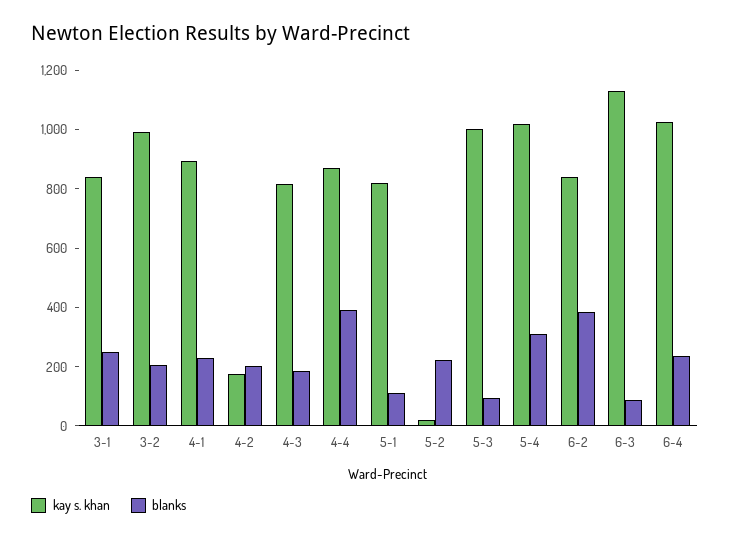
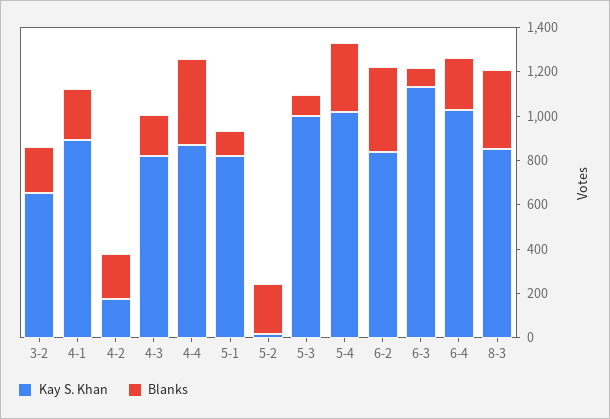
kay s. khan, 3-1: 850 -> none
blanks, 3-1: 250 -> none
kay s. khan, 3-2: 1000 -> 650
kay s. khan, 8-3: none -> 850
blanks, 8-3: none -> 350

